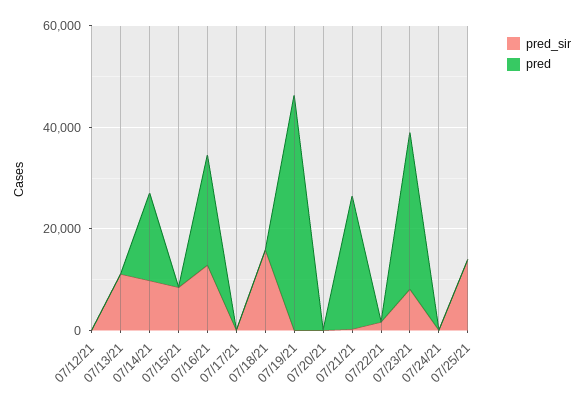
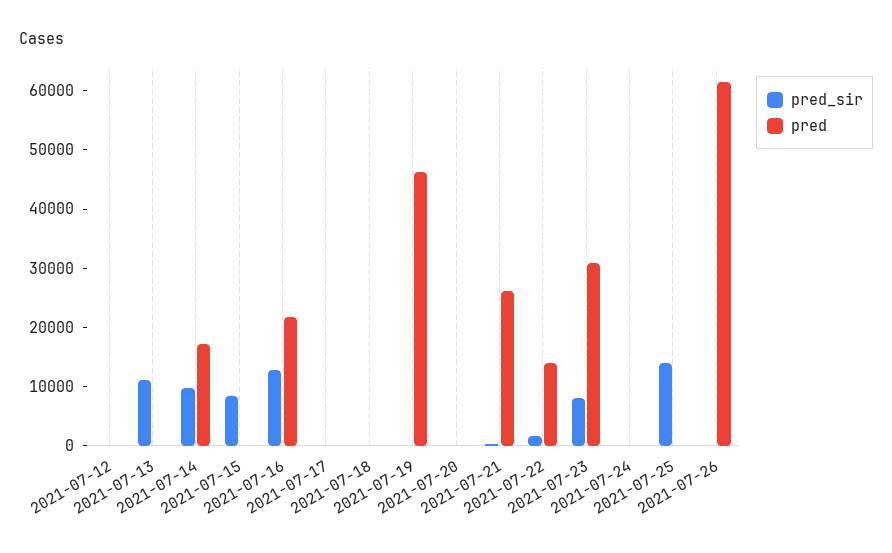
pred_sir, 07/18/21: 15000 -> 0
pred, 07/22/21: 0 -> 14000
pred_sir, 2021-07-26: none -> 0
pred, 2021-07-26: none -> 62000

